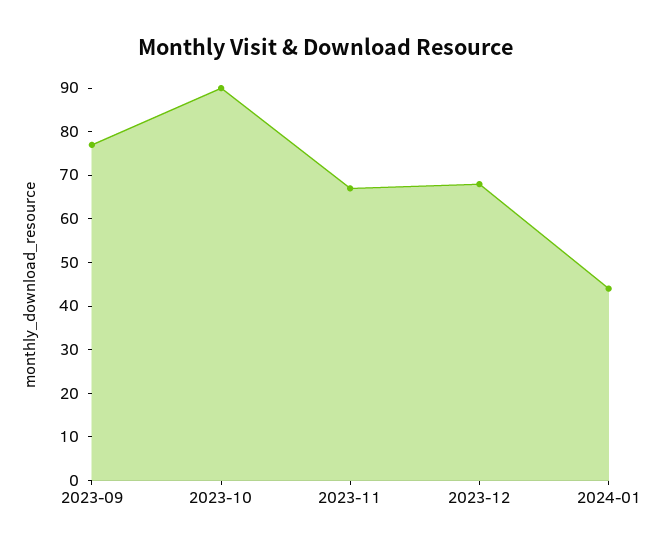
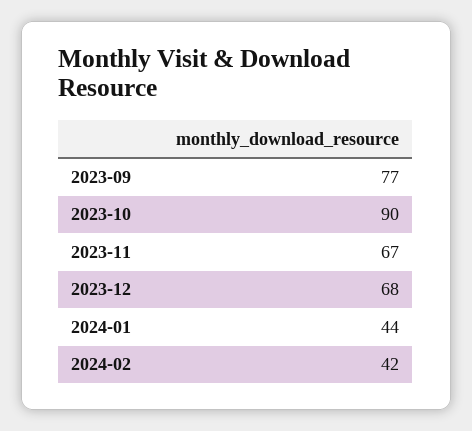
2024-02: none -> 42

